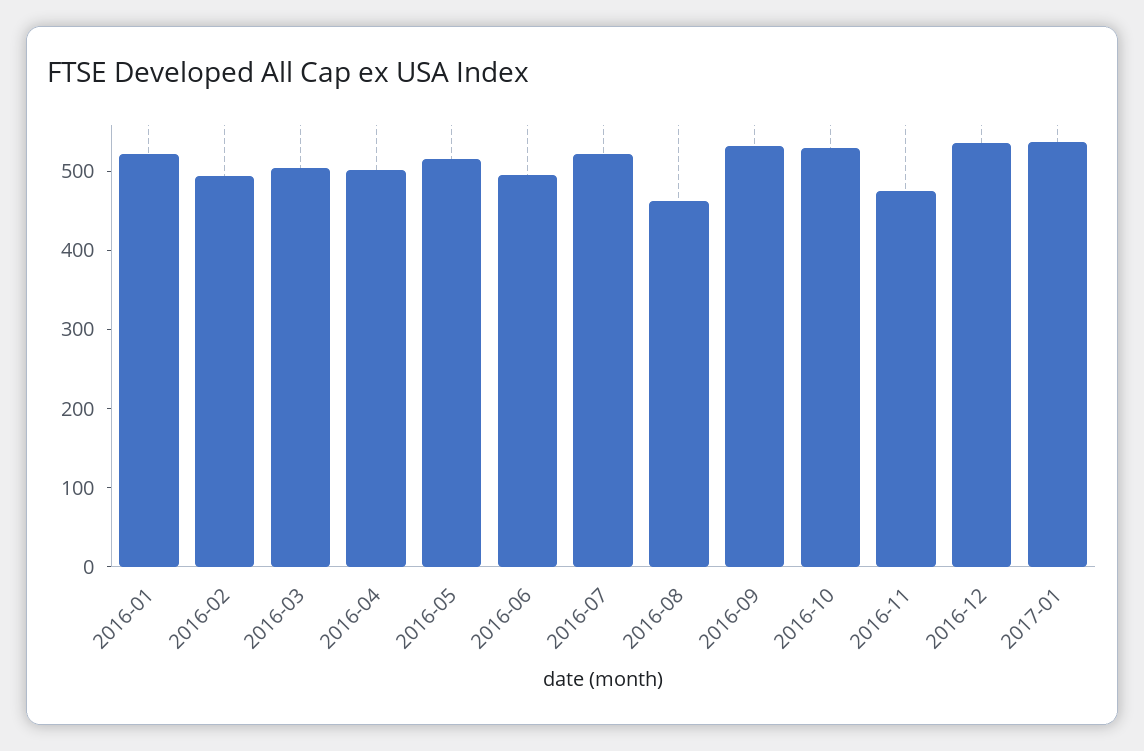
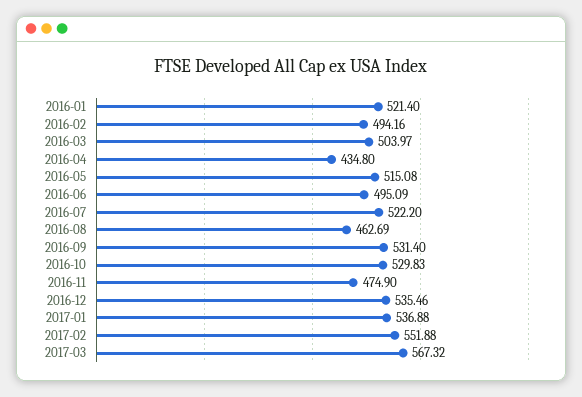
2016-04: 500 -> 434.8
2017-02: none -> 551.88
2017-03: none -> 567.32

